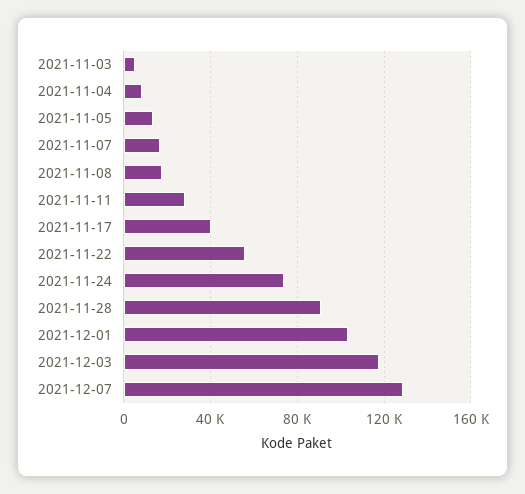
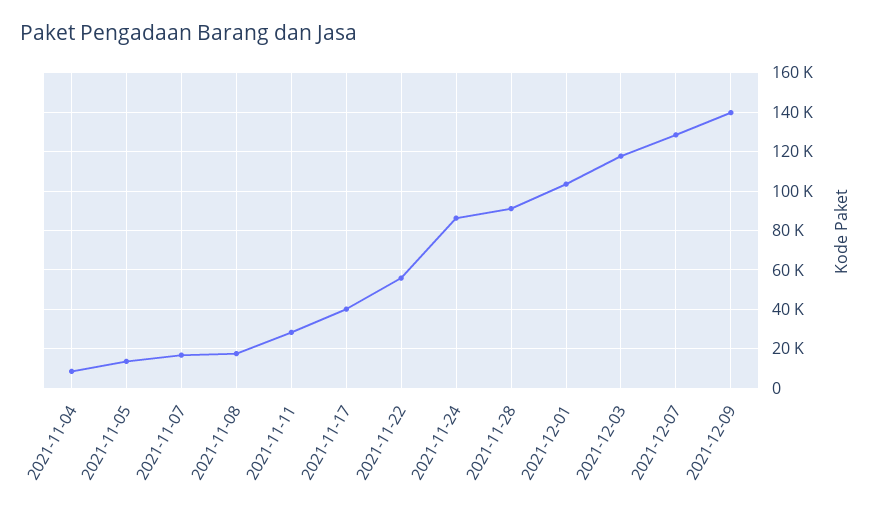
2021-11-03: 5000 -> none
2021-11-24: 75000 -> 85000
2021-12-09: none -> 140000

